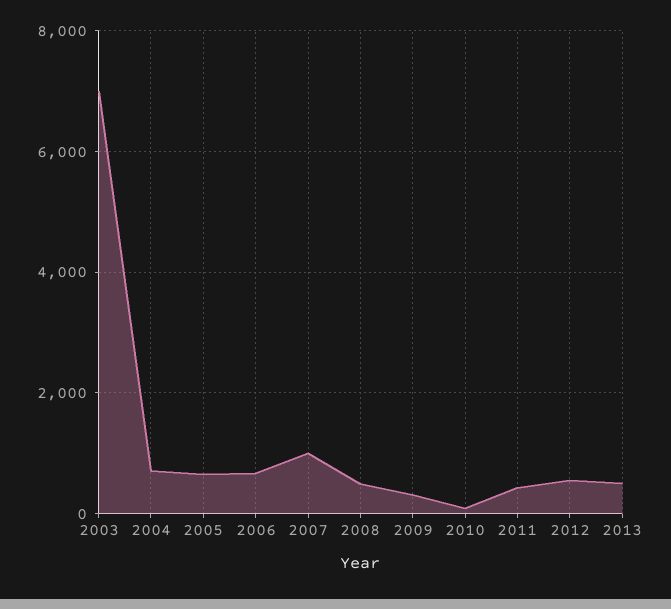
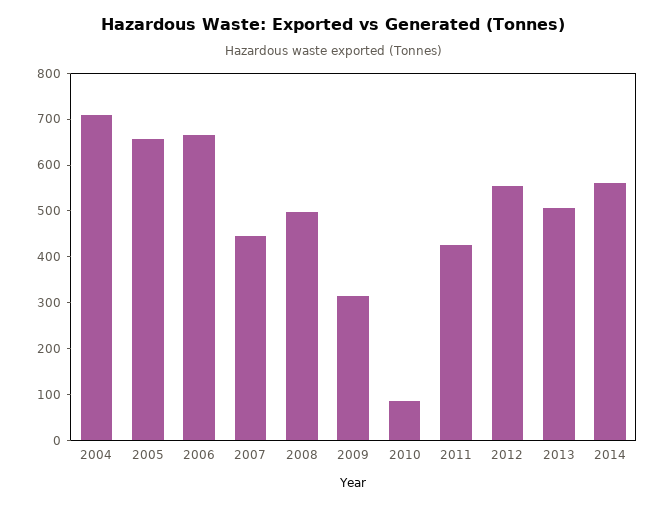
2003: 7000 -> none
2007: 1000 -> 440
2014: none -> 560

